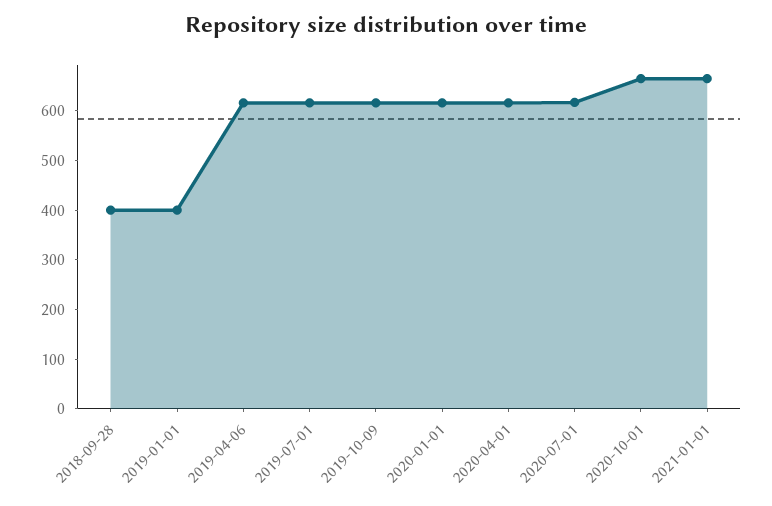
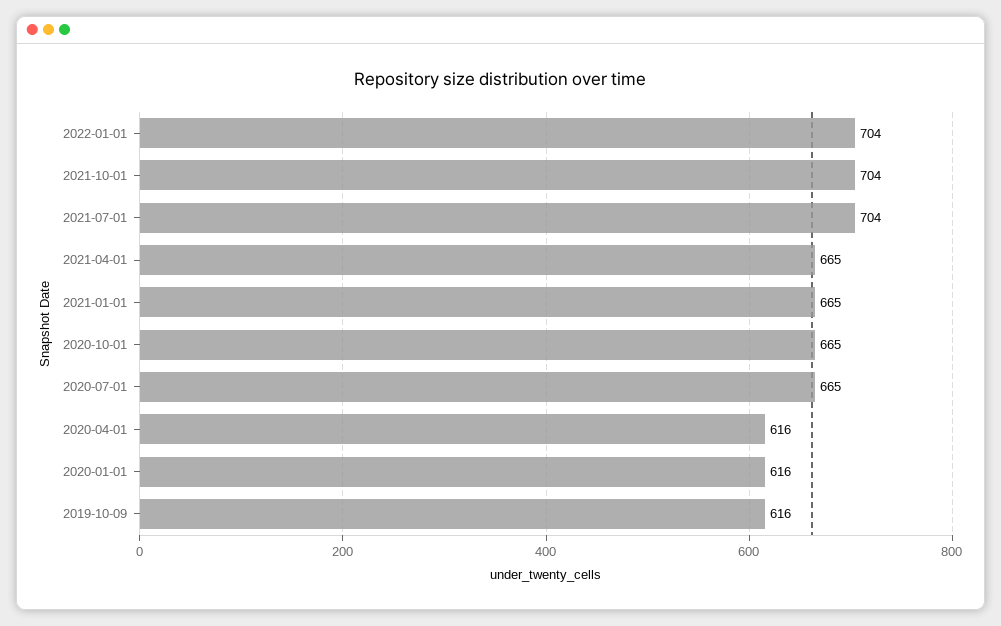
2018-09-28: 400 -> none
2019-01-01: 400 -> none
2019-04-06: 620 -> none
2019-07-01: 620 -> none
2020-07-01: 620 -> 665
2022-01-01: none -> 704
2021-10-01: none -> 704
2021-07-01: none -> 704
2021-04-01: none -> 665

